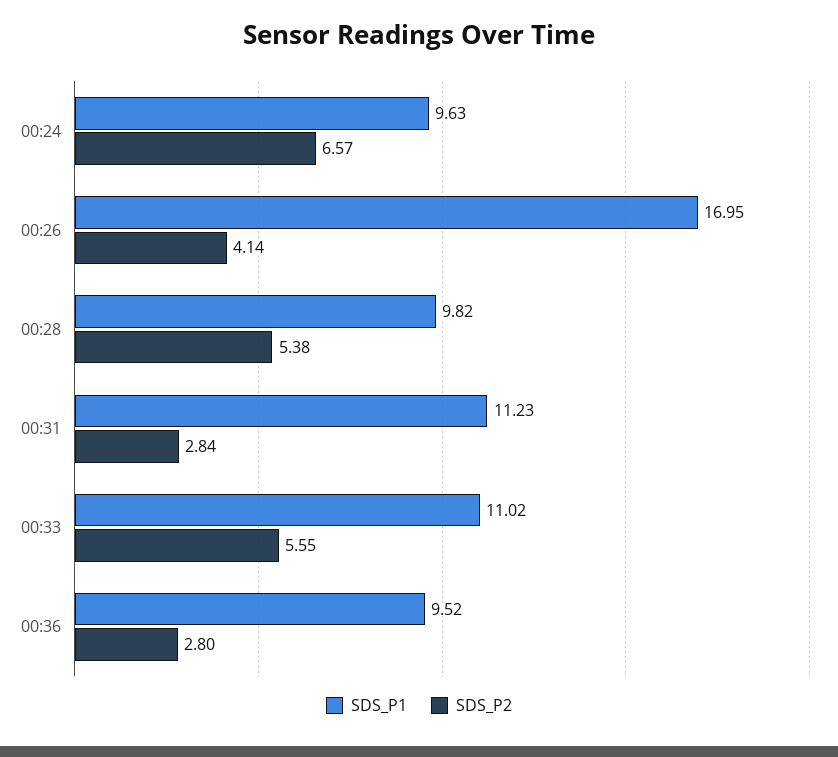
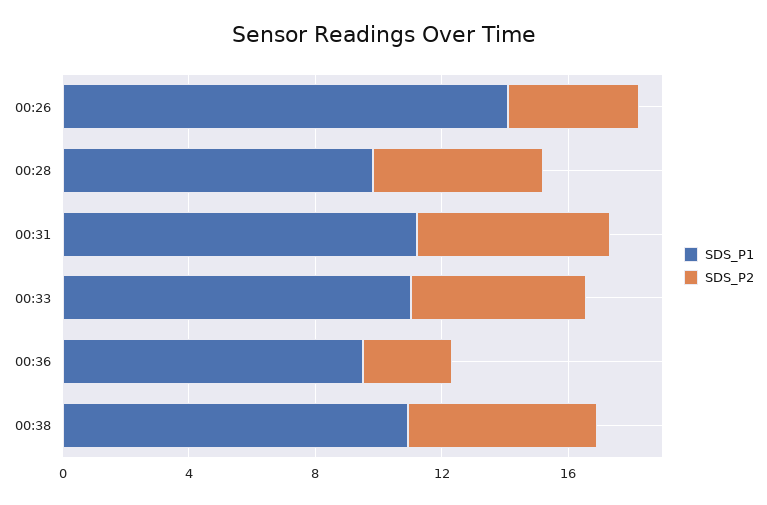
SDS_P1, 00:24: 9.63 -> none
SDS_P2, 00:24: 6.57 -> none
SDS_P1, 00:26: 16.95 -> 14
SDS_P2, 00:31: 2.84 -> 6
SDS_P1, 00:38: none -> 11
SDS_P2, 00:38: none -> 6

